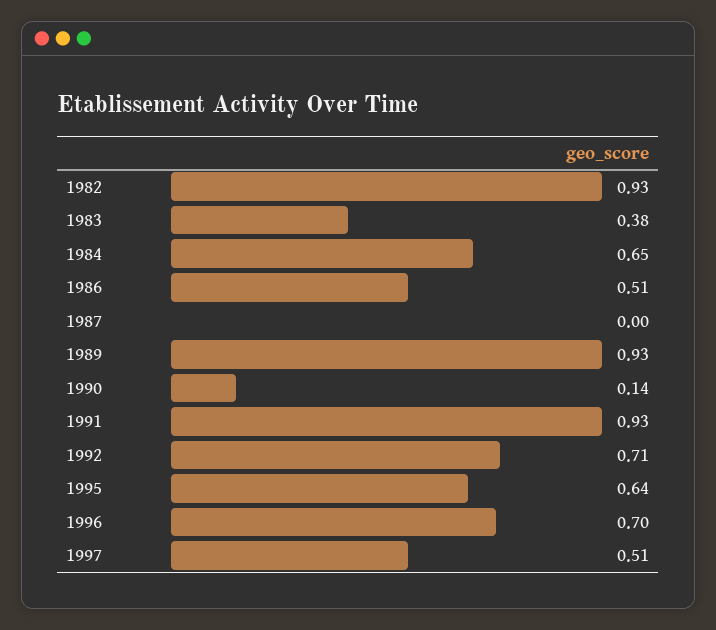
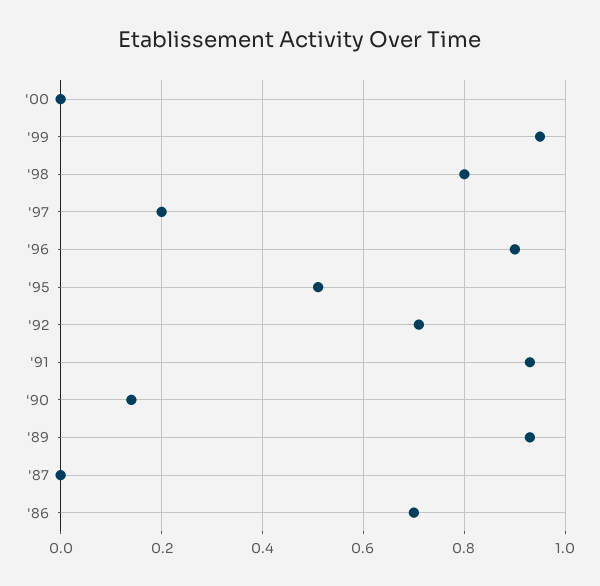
1982: 0.93 -> none
1983: 0.38 -> none
1984: 0.65 -> none
1986: 0.51 -> 0.7
1995: 0.64 -> 0.5
1996: 0.7 -> 0.9
1997: 0.51 -> 0.2
'00: none -> 0
'99: none -> 0.95
'98: none -> 0.8

